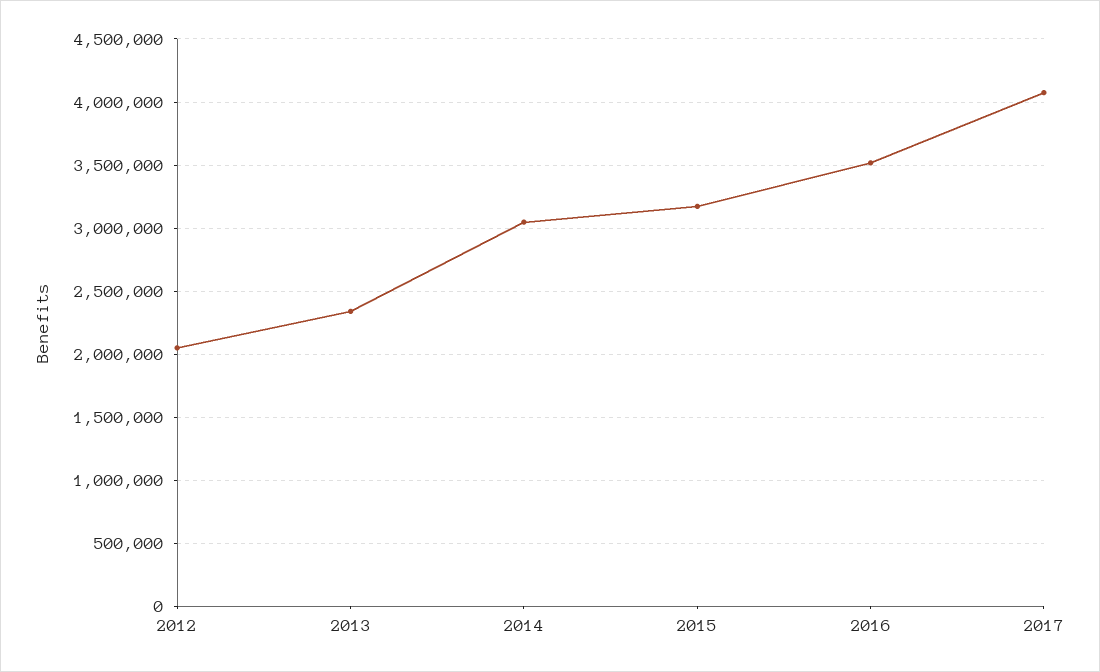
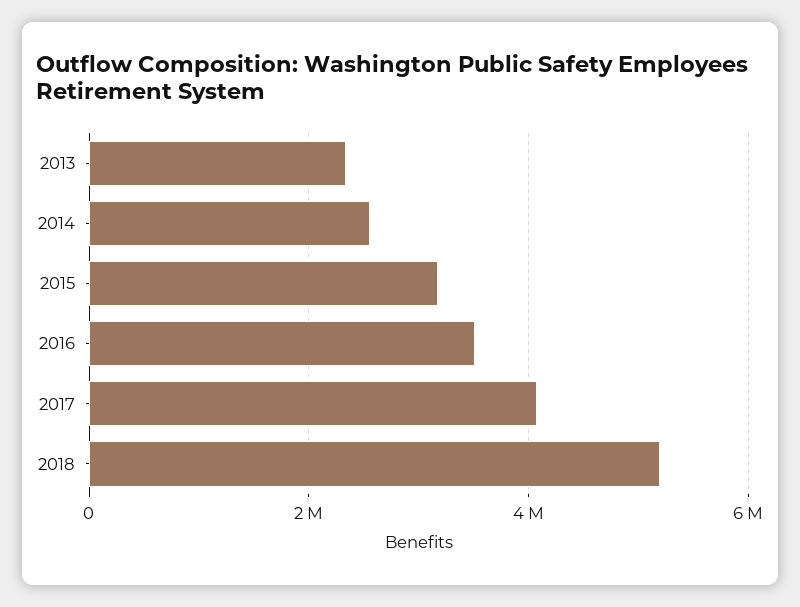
2012: 2050000 -> none
2014: 3050000 -> 2600000
2018: none -> 5200000

